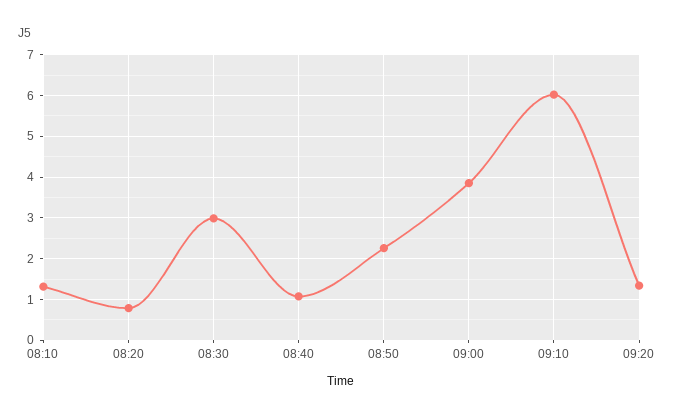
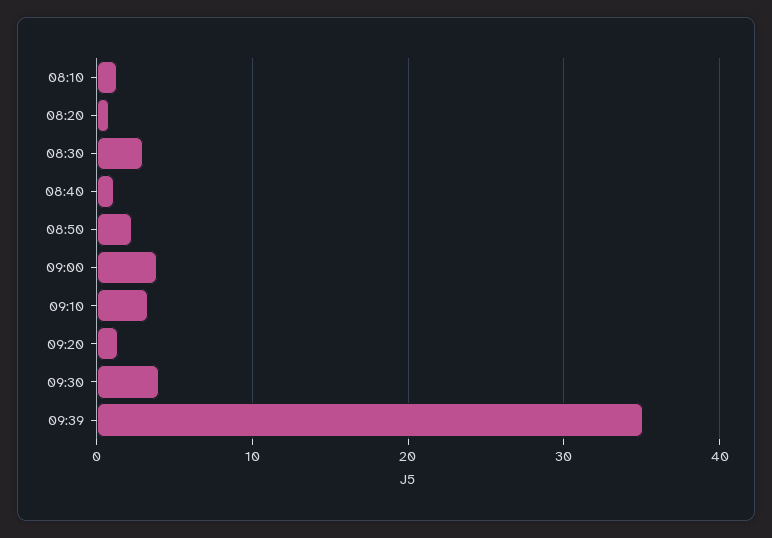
09:10: 6 -> 3
09:30: none -> 4
09:39: none -> 35

